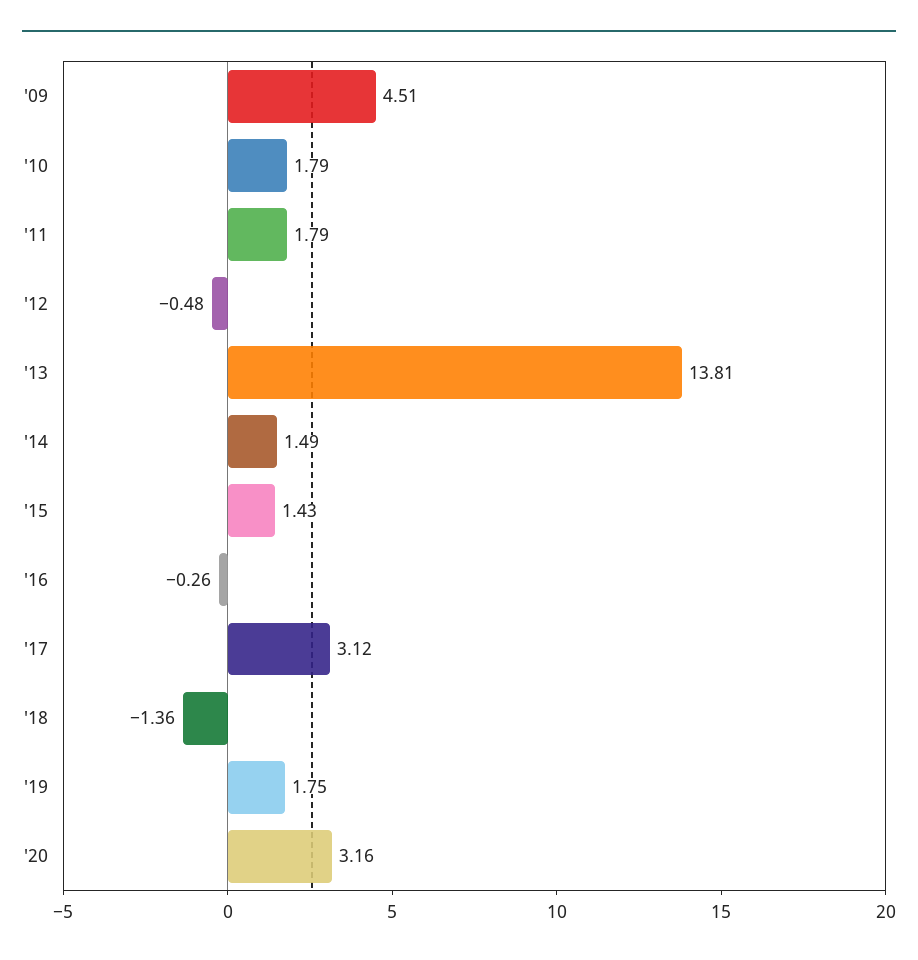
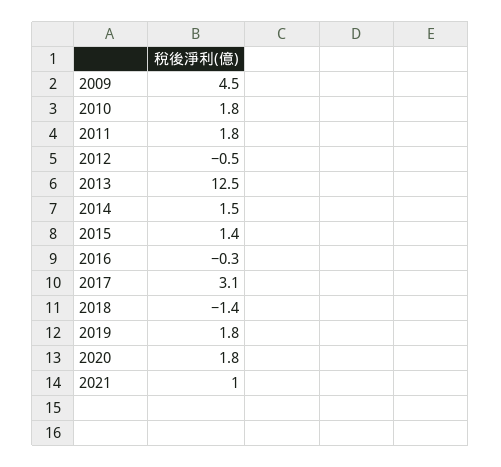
'13: 13.81 -> 12.5
'20: 3.16 -> 1.8
2021: none -> 1

